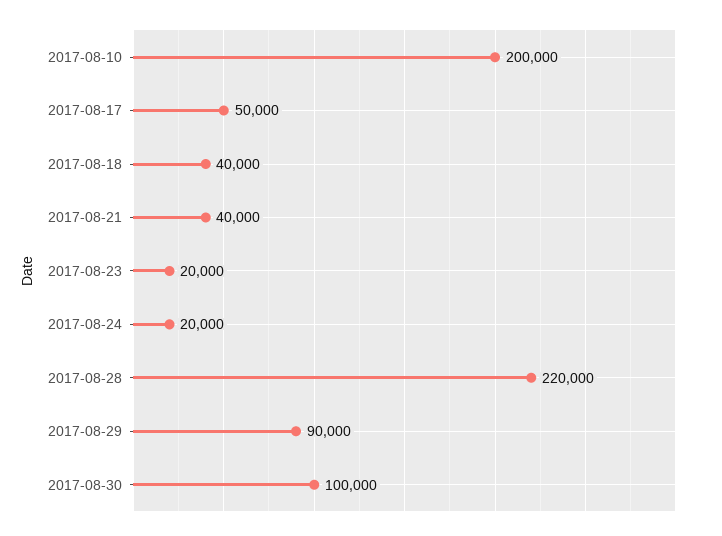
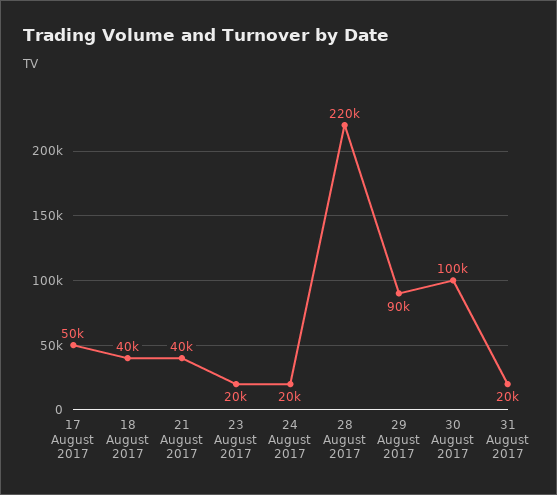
2017-08-10: 200000 -> none
31 August 2017: none -> 20000

